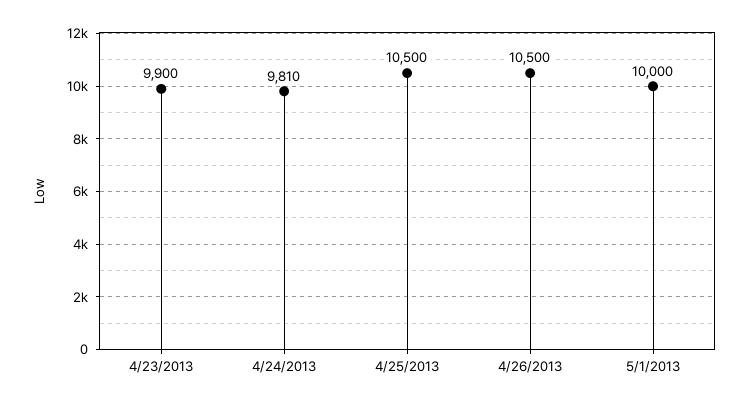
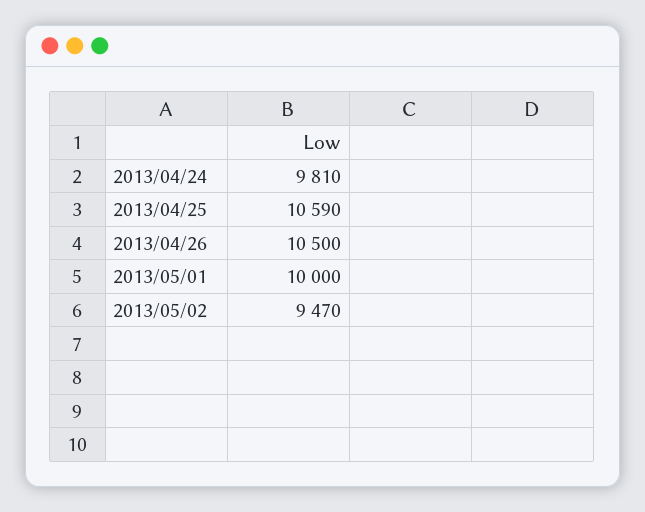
4/23/2013: 9900 -> none
4/25/2013: 10500 -> 10590
2013/05/02: none -> 9470

